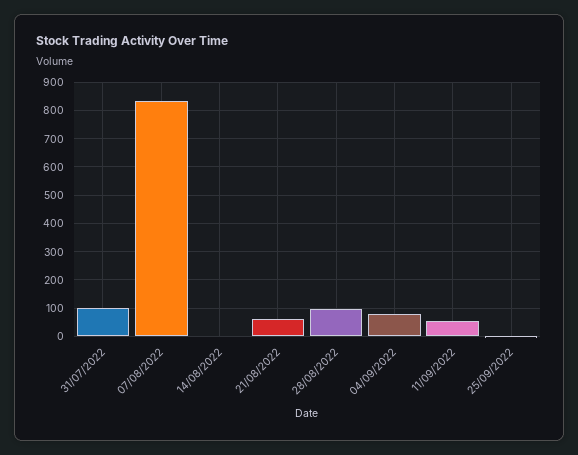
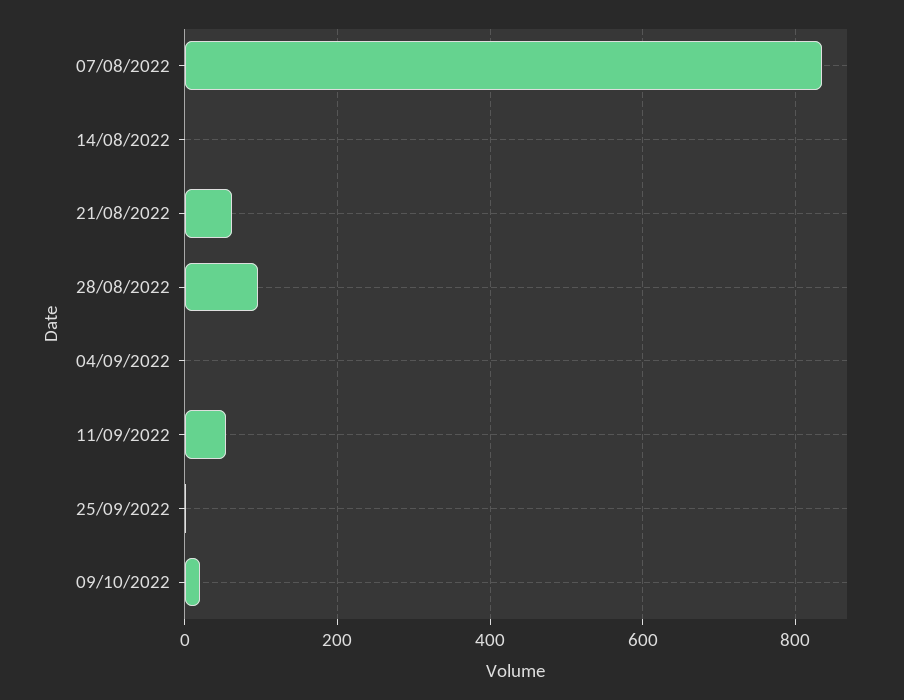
31/07/2022: 100 -> none
04/09/2022: 75 -> 0
09/10/2022: none -> 20

